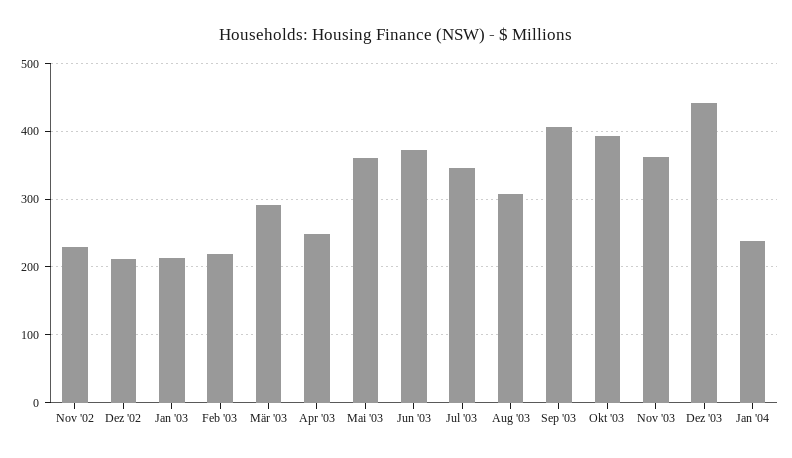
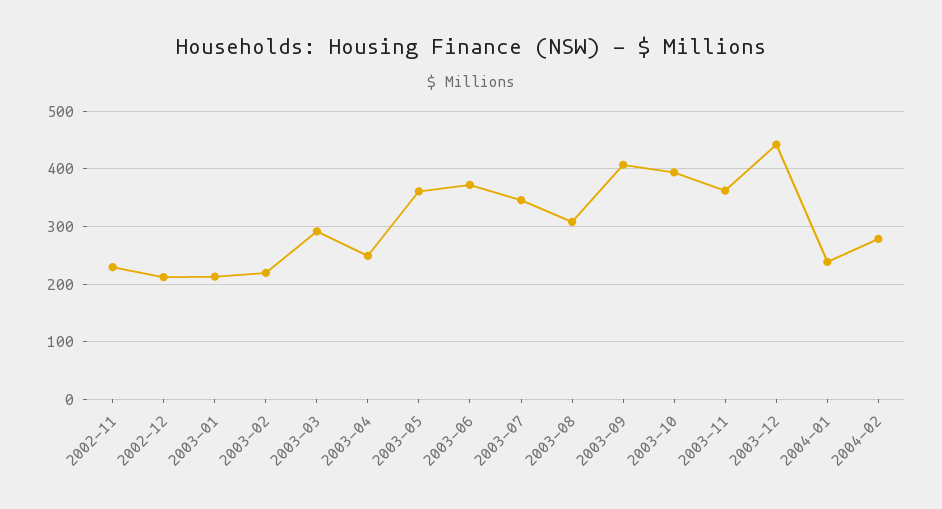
2004-02: none -> 280

